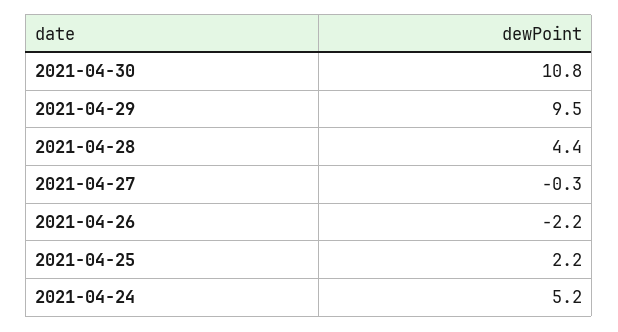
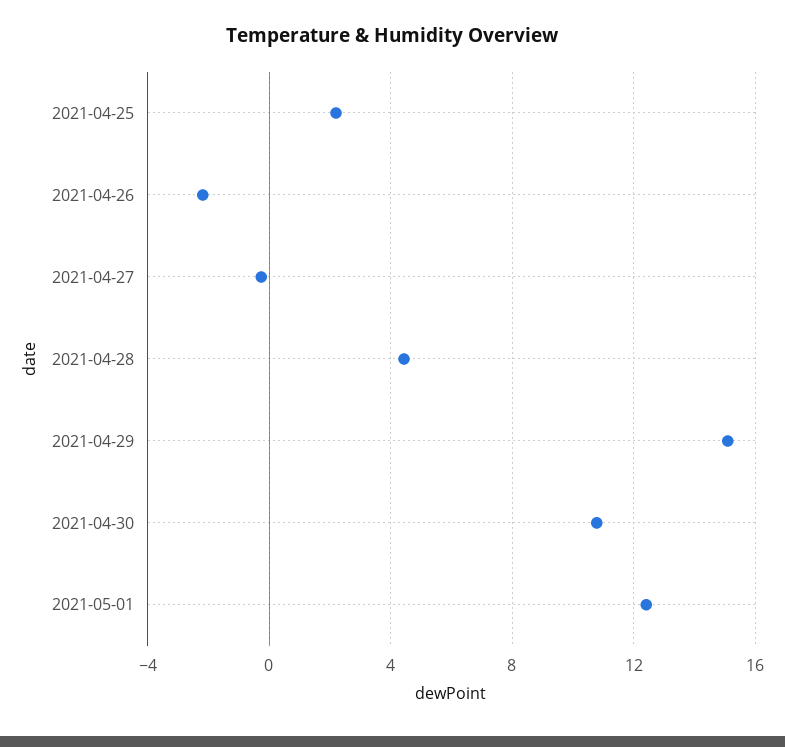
2021-04-29: 9.5 -> 15
2021-04-24: 5.2 -> none
2021-05-01: none -> 12.5

